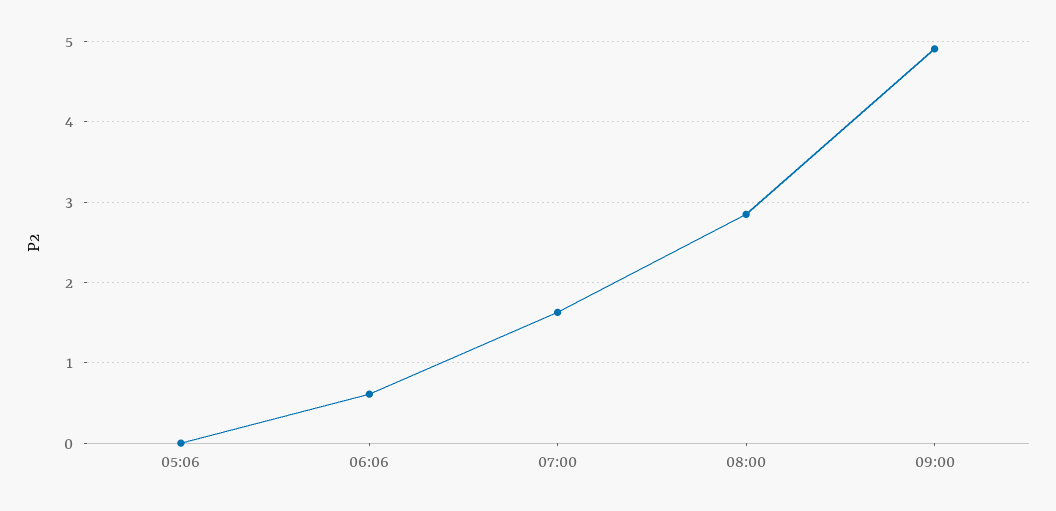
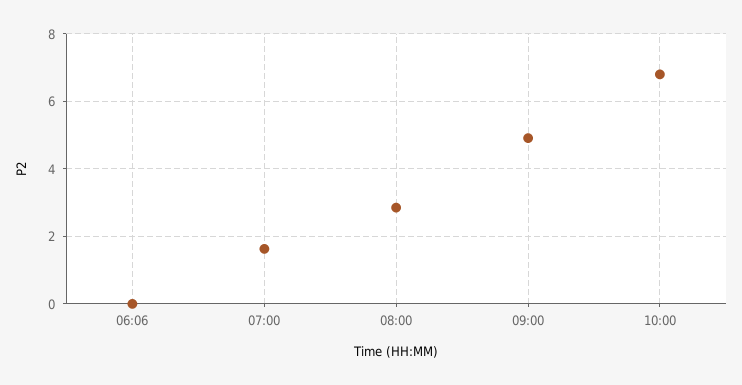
05:06: 0 -> none
06:06: 0.6 -> 0
10:00: none -> 6.8

